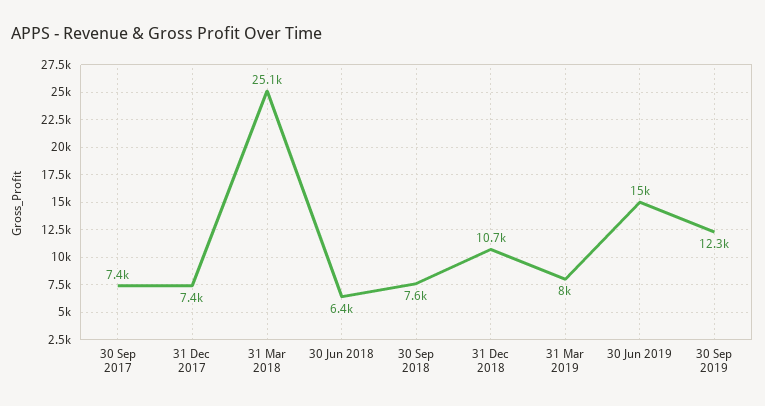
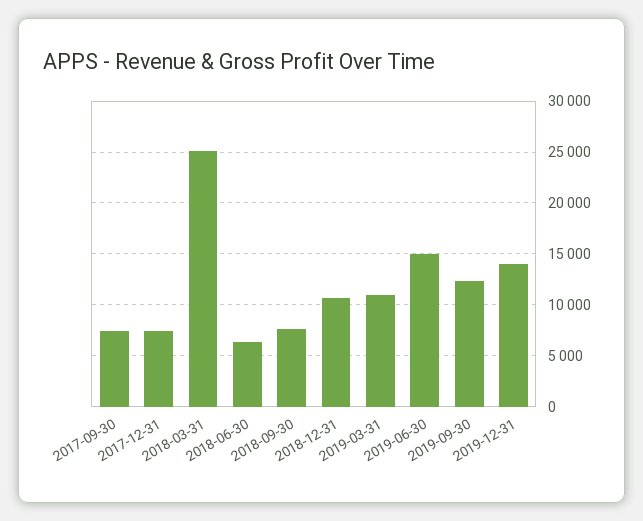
31 Mar 2019: 8000 -> 11000
2019-12-31: none -> 14000

